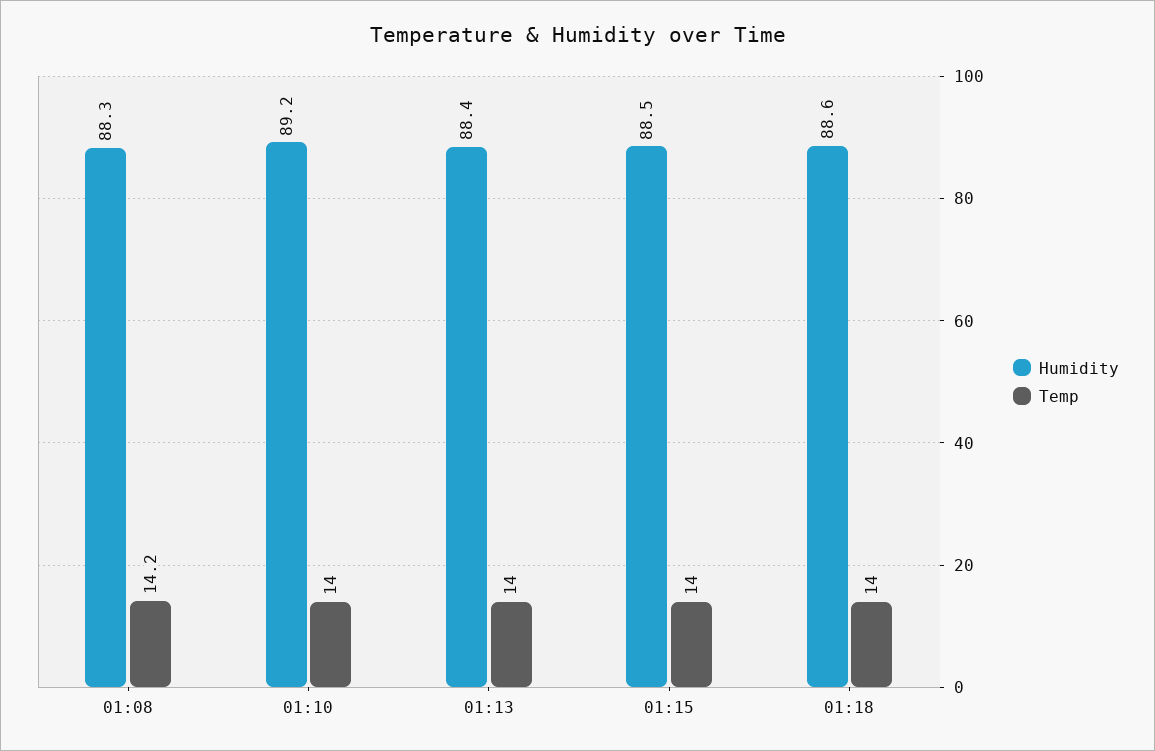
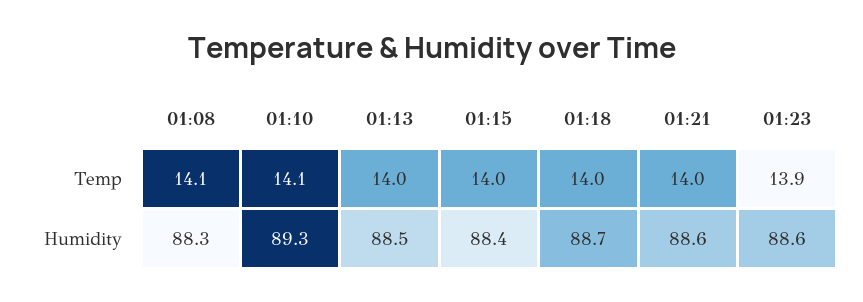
Temp, 01:08: 14.2 -> 14.1
Humidity, 01:10: 89.2 -> 89.3
Temp, 01:10: 14 -> 14.1
Humidity, 01:13: 88.4 -> 88.5
Humidity, 01:15: 88.5 -> 88.4
Humidity, 01:18: 88.6 -> 88.7
Temp, 01:21: none -> 14
Temp, 01:23: none -> 13.9
Humidity, 01:21: none -> 88.6
Humidity, 01:23: none -> 88.6

